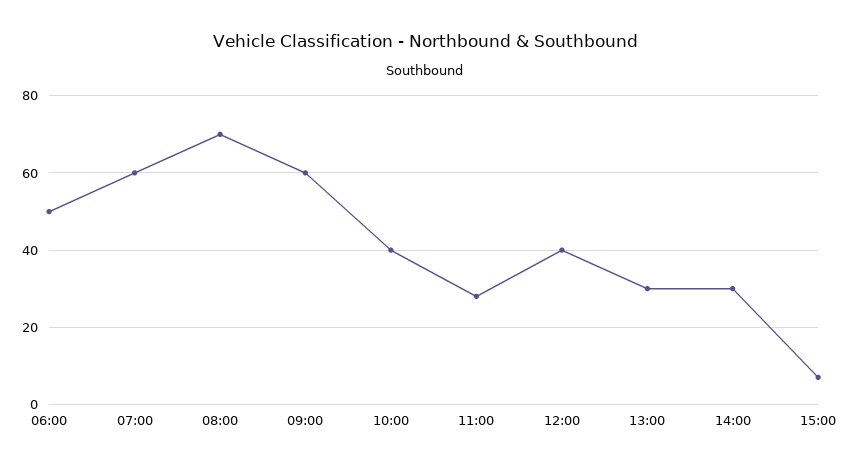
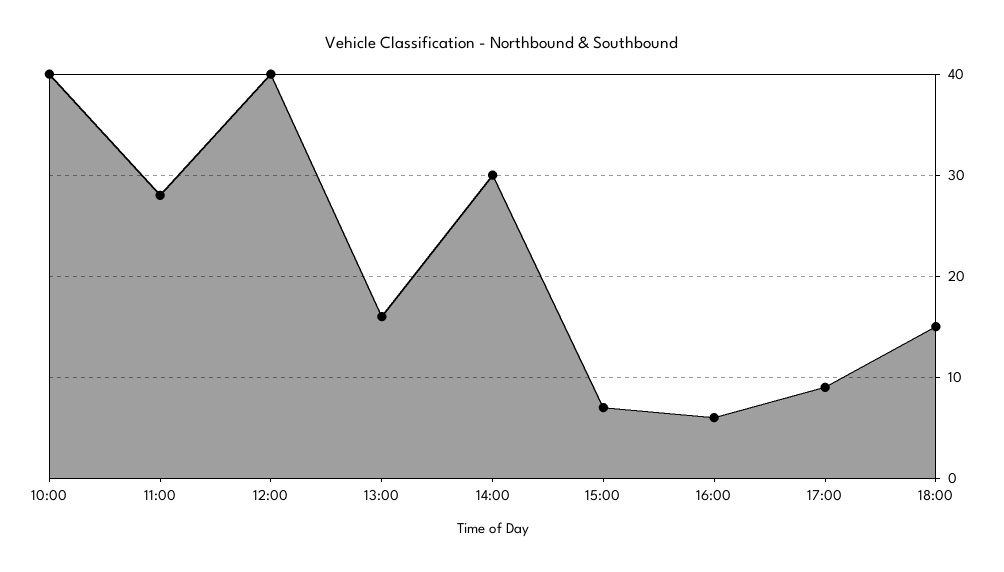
06:00: 50 -> none
07:00: 60 -> none
08:00: 70 -> none
09:00: 60 -> none
13:00: 30 -> 16
16:00: none -> 6
17:00: none -> 9
18:00: none -> 15

